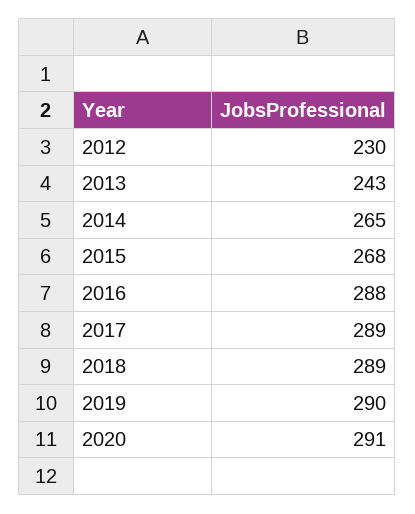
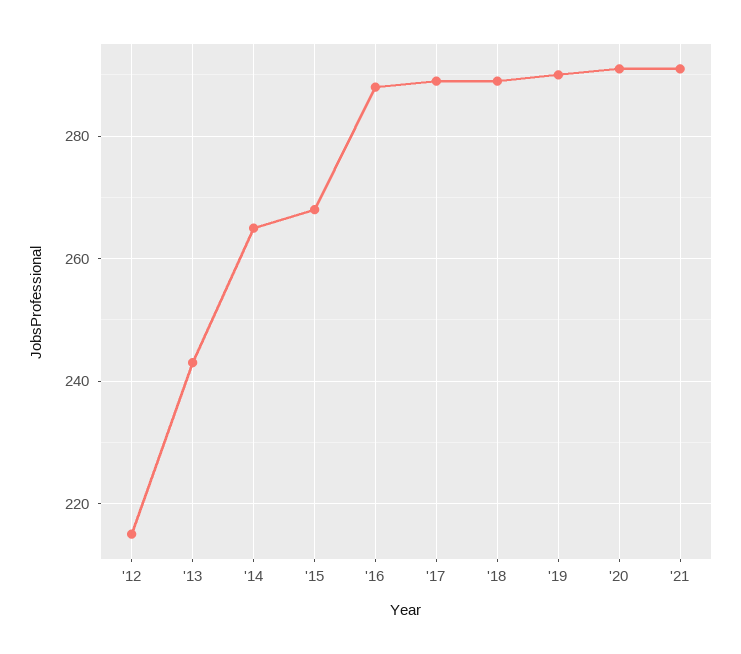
2012: 230 -> 215
'21: none -> 290

